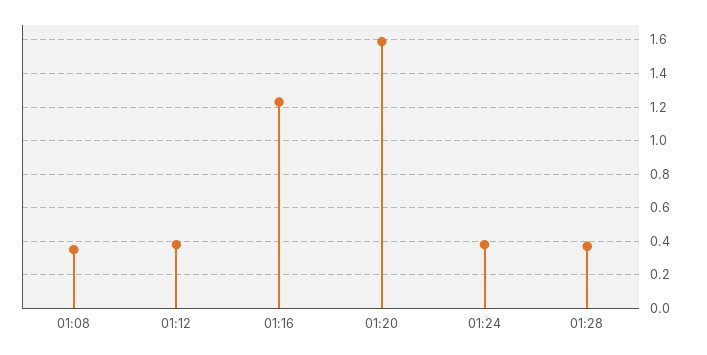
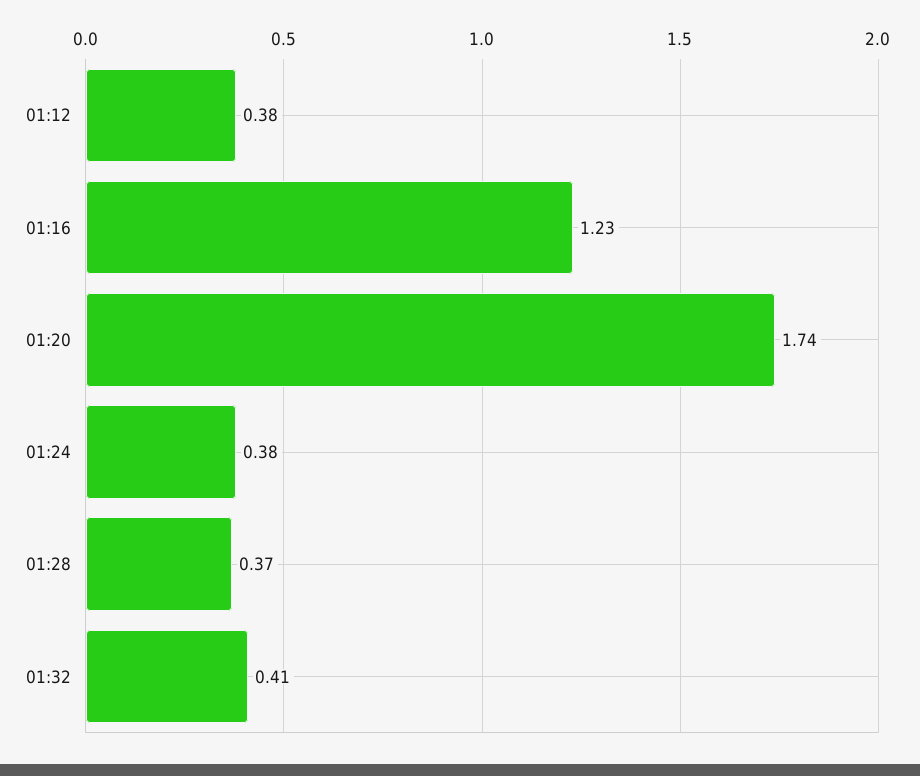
01:08: 0.35 -> none
01:20: 1.6 -> 1.74
01:32: none -> 0.41

